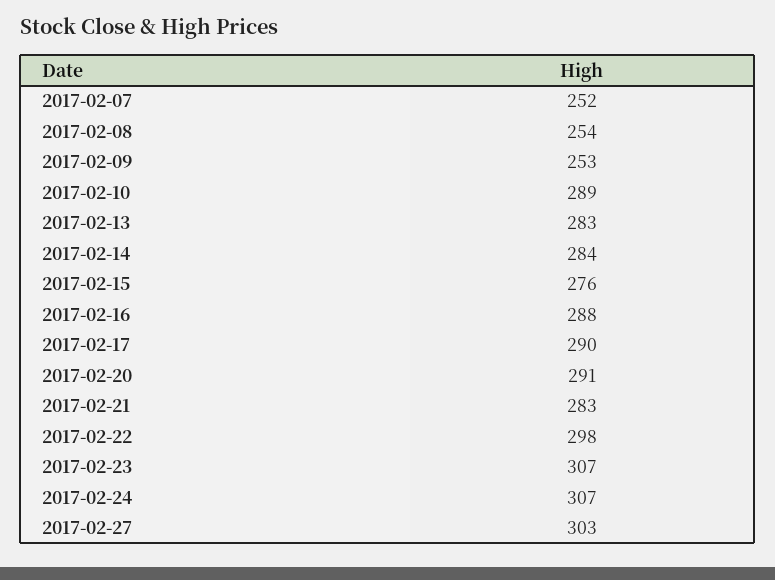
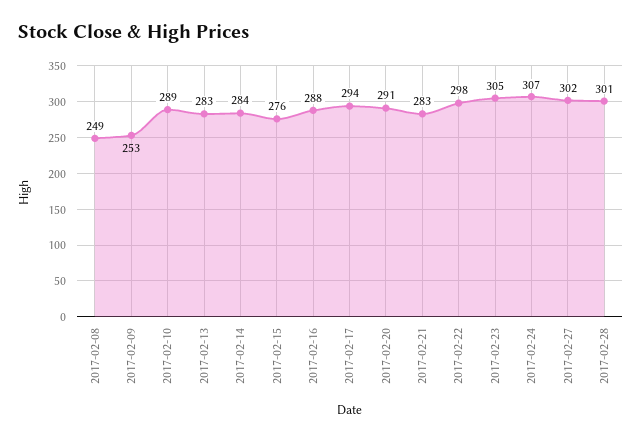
2017-02-07: 252 -> none
2017-02-08: 254 -> 249
2017-02-17: 290 -> 294
2017-02-23: 307 -> 305
2017-02-27: 303 -> 302
2017-02-28: none -> 301

